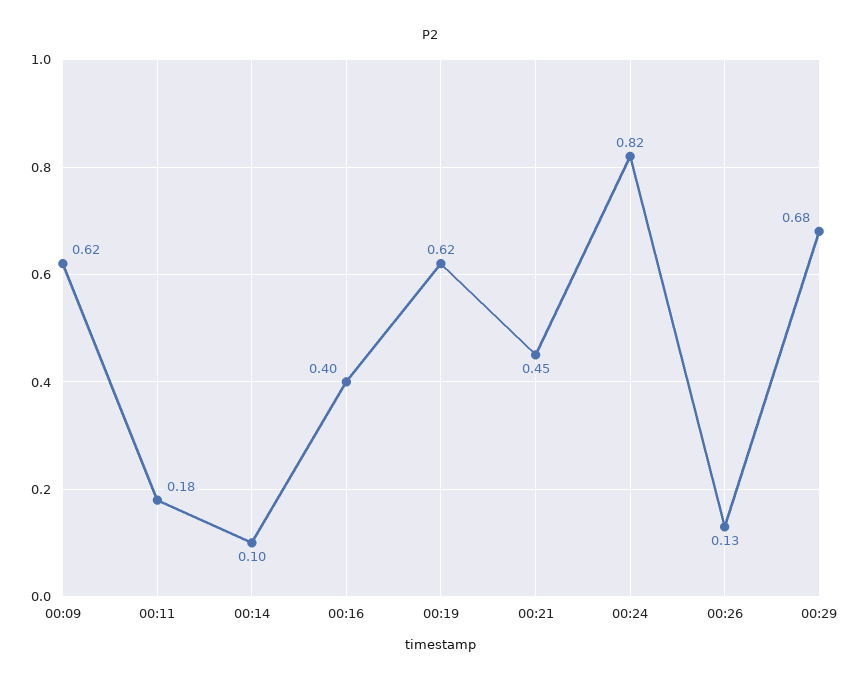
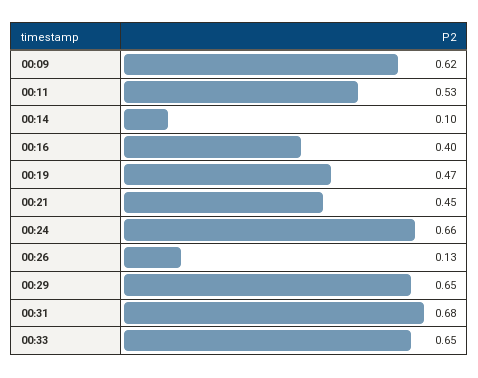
00:11: 0.18 -> 0.53
00:19: 0.62 -> 0.47
00:24: 0.82 -> 0.66
00:29: 0.68 -> 0.65
00:31: none -> 0.68
00:33: none -> 0.65

